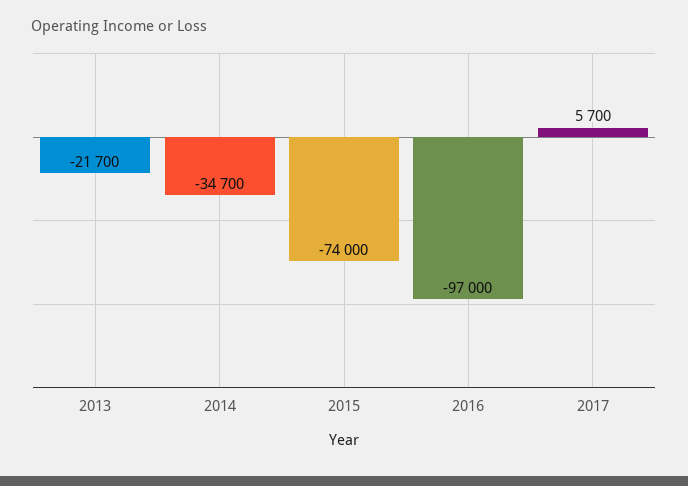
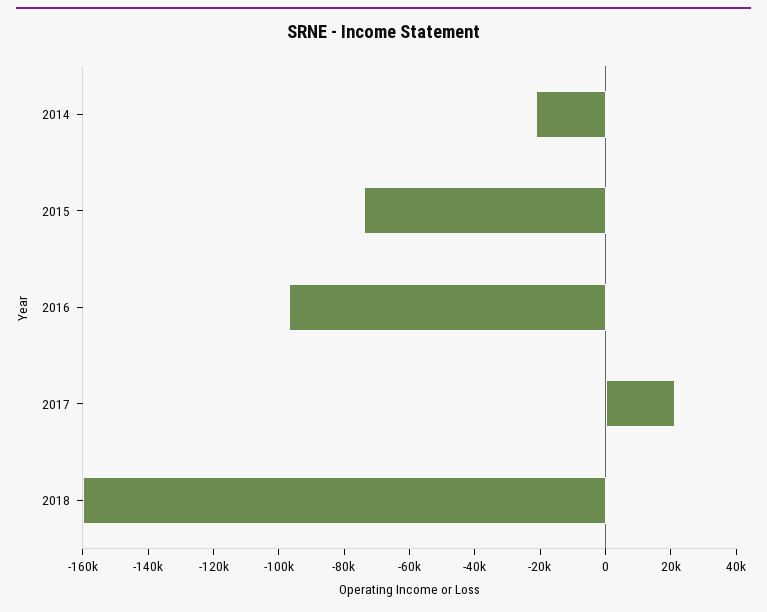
2013: -21700 -> none
2014: -34700 -> -20000
2017: 5700 -> 20000
2018: none -> -160000

